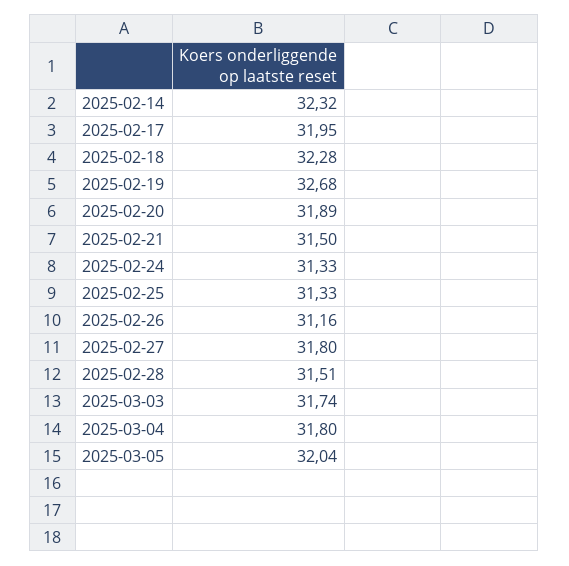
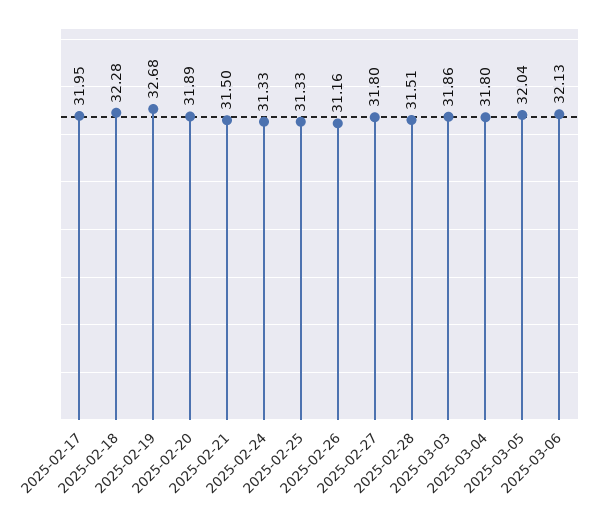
2025-02-14: 32.32 -> none
2025-03-03: 31.74 -> 31.86
2025-03-06: none -> 32.13

